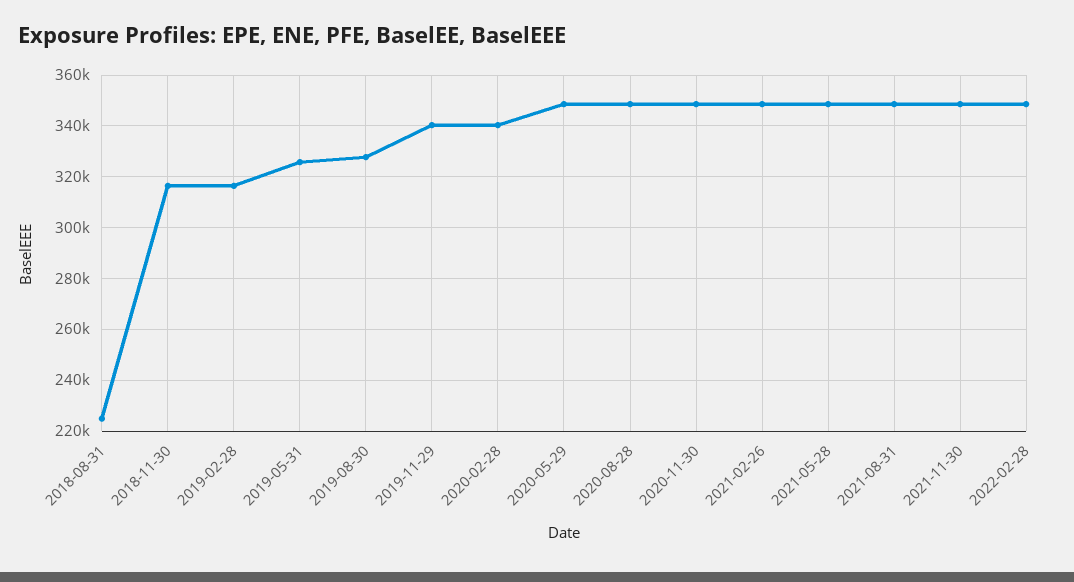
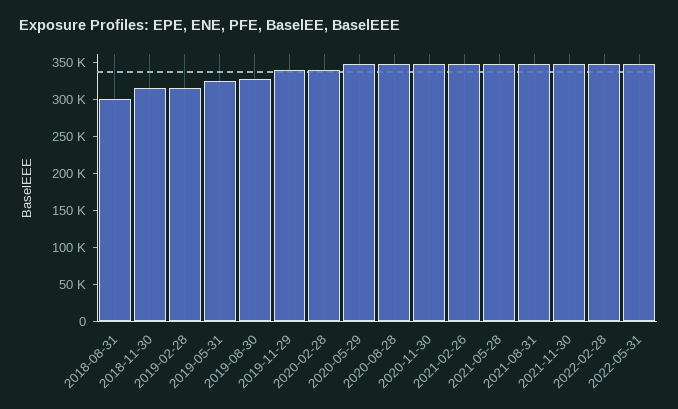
2018-08-31: 225000 -> 300000
2022-05-31: none -> 350000

